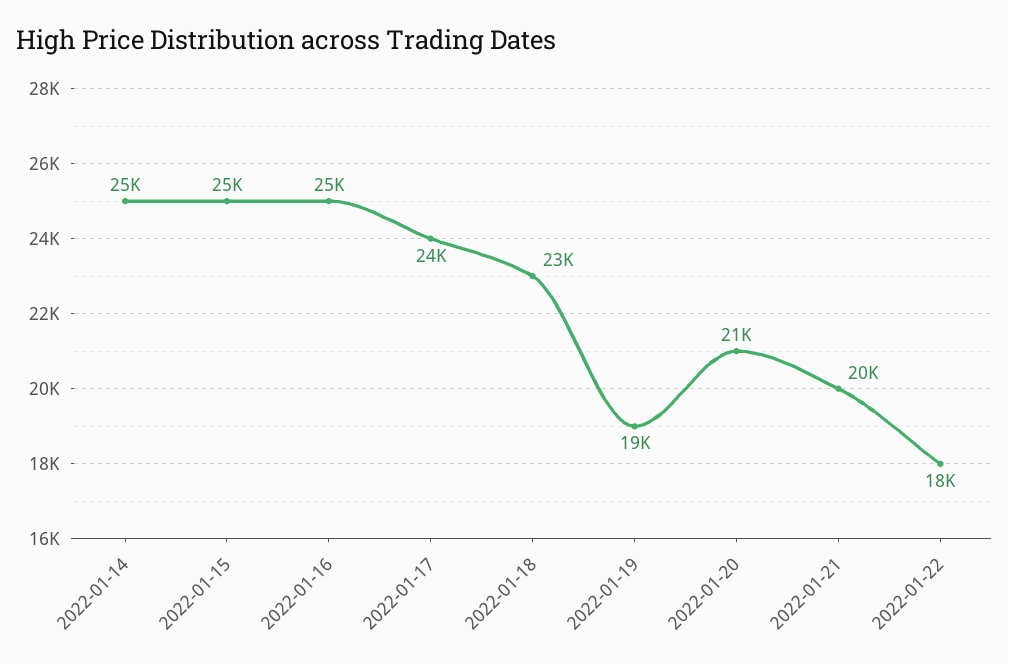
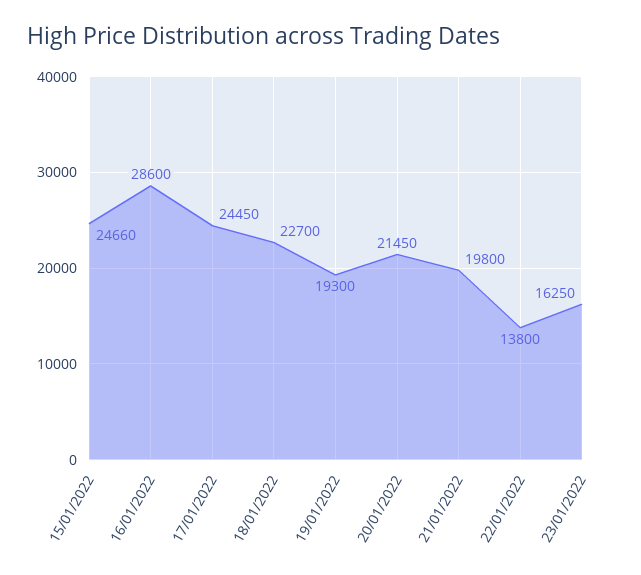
2022-01-14: 25000 -> none
2022-01-16: 25000 -> 28600
2022-01-22: 18000 -> 13800
23/01/2022: none -> 16250

